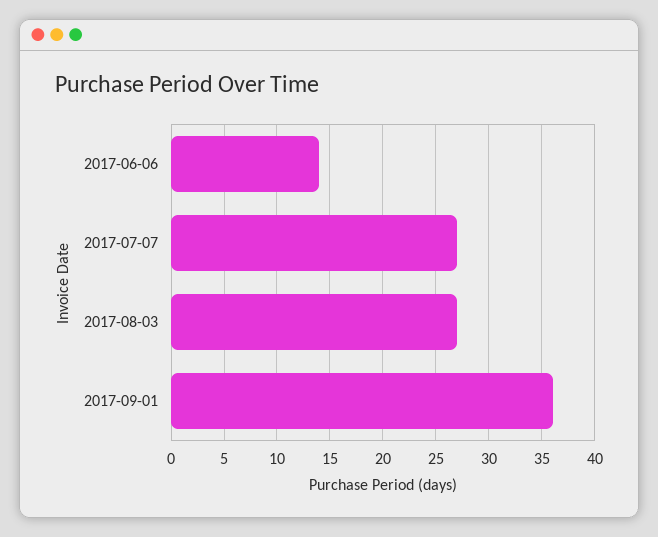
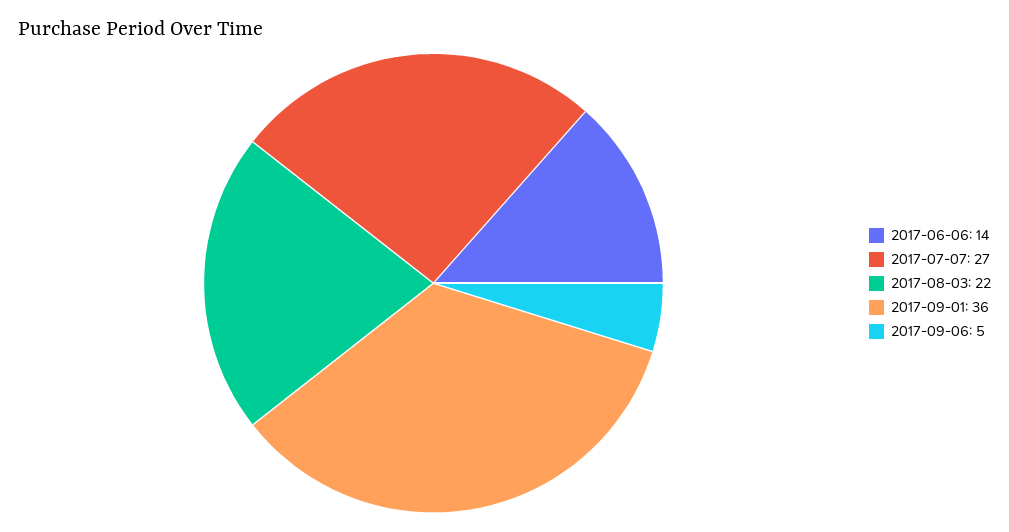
2017-08-03: 27 -> 22
2017-09-06: none -> 5

